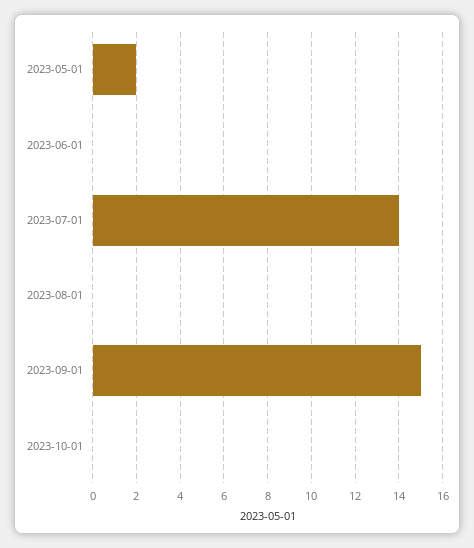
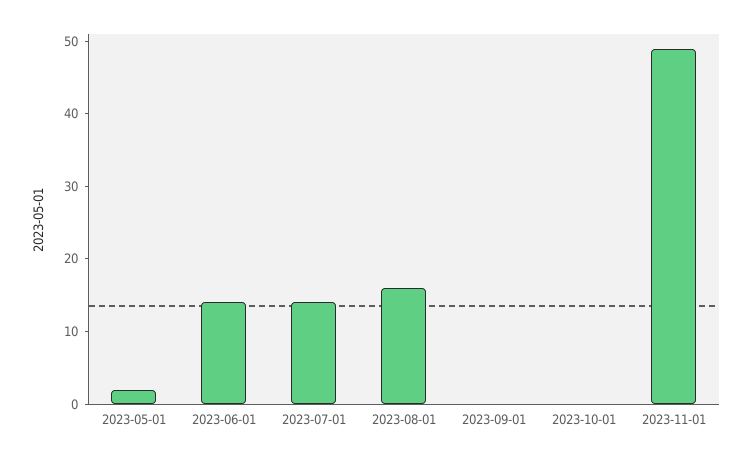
2023-06-01: 0 -> 15
2023-08-01: 0 -> 15
2023-09-01: 15 -> 0
2023-11-01: none -> 50

